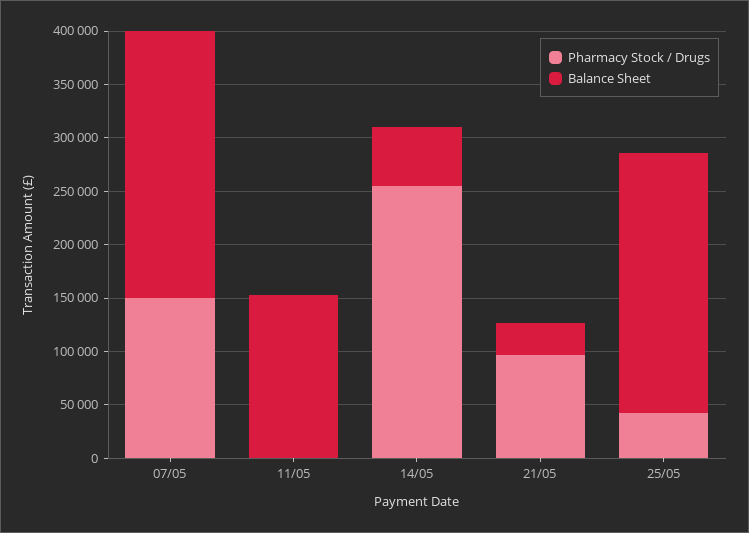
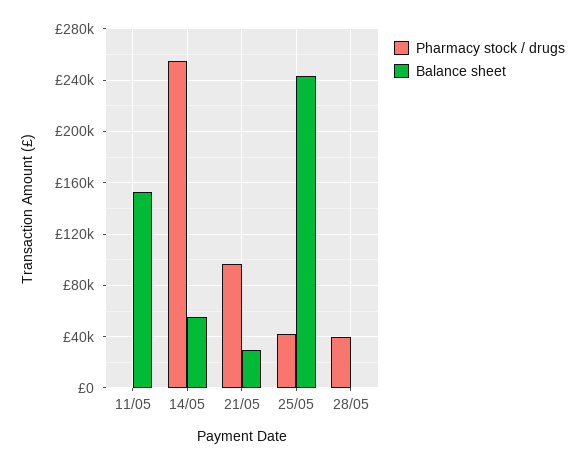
Pharmacy Stock / Drugs, 07/05: 150000 -> none
Balance Sheet, 07/05: 250000 -> none
Pharmacy Stock / Drugs, 28/05: none -> 40000
Balance Sheet, 28/05: none -> 0

